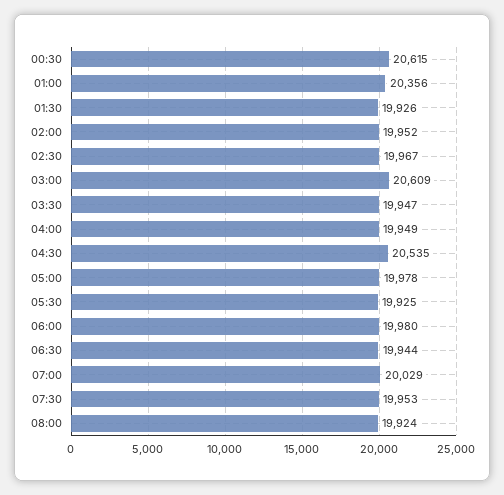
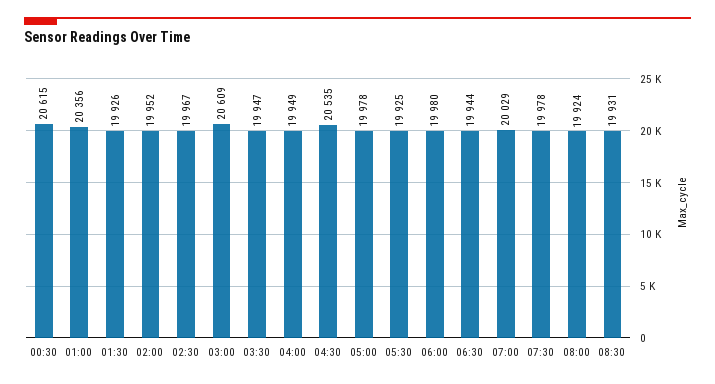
07:30: 19953 -> 19978
08:30: none -> 19931

